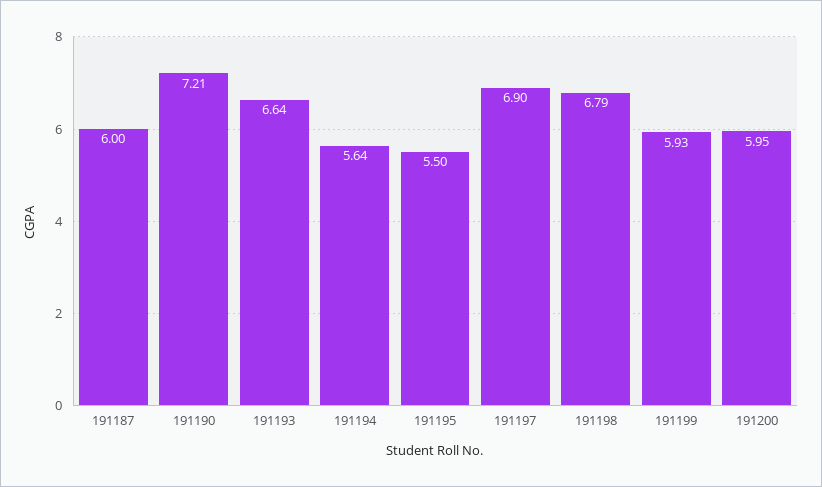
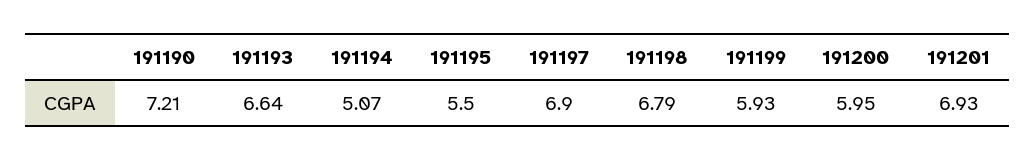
191187: 6 -> none
191194: 5.64 -> 5.07
191201: none -> 6.93

